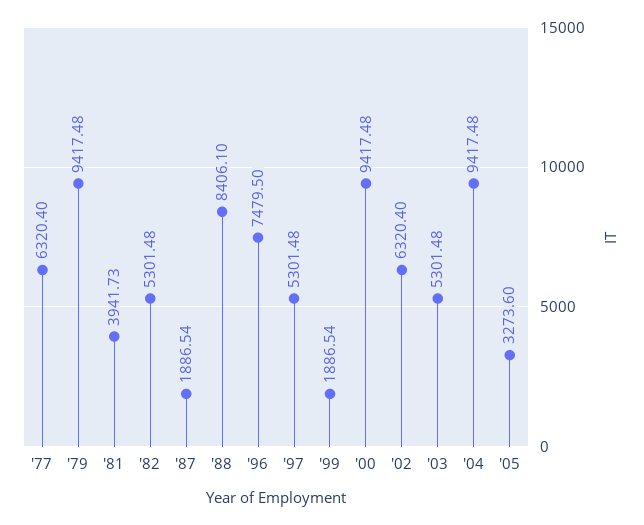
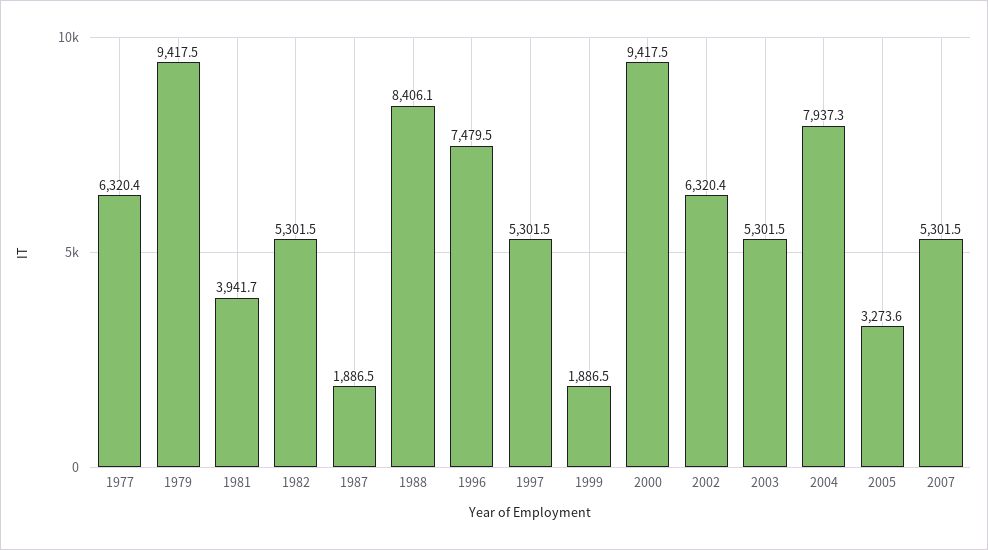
'04: 9417.48 -> 7937.3
2007: none -> 5301.5

